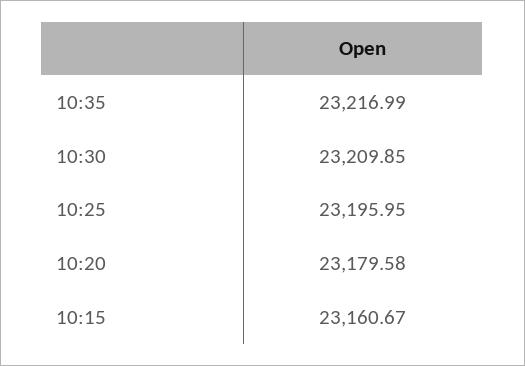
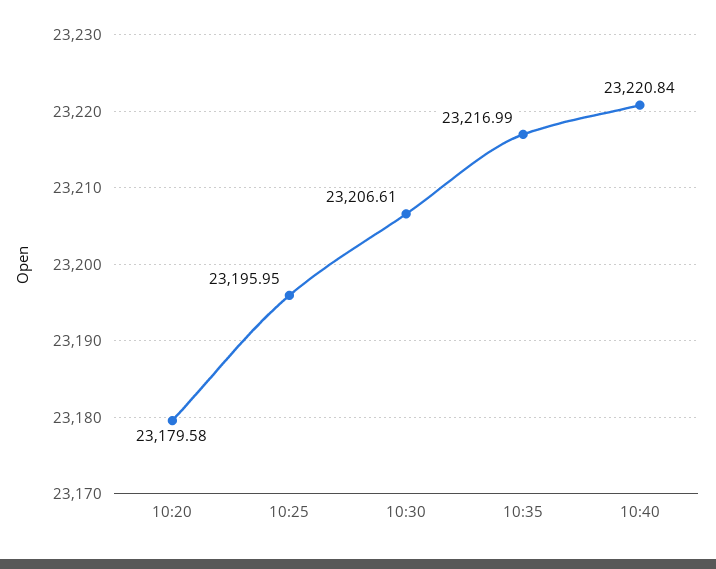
10:30: 23209.85 -> 23206.61
10:15: 23160.67 -> none
10:40: none -> 23220.84

